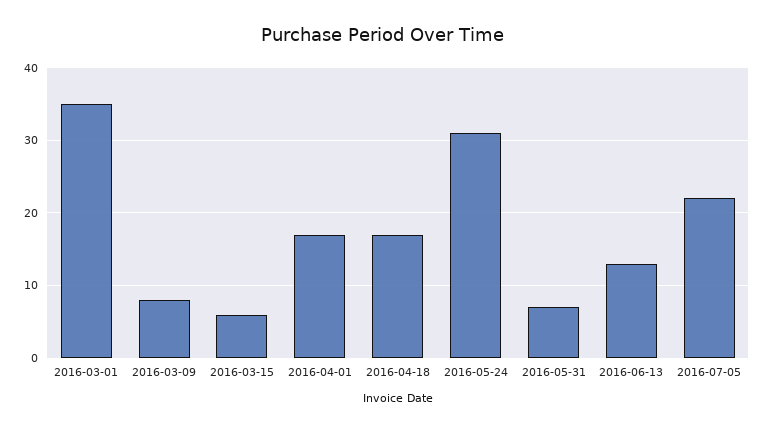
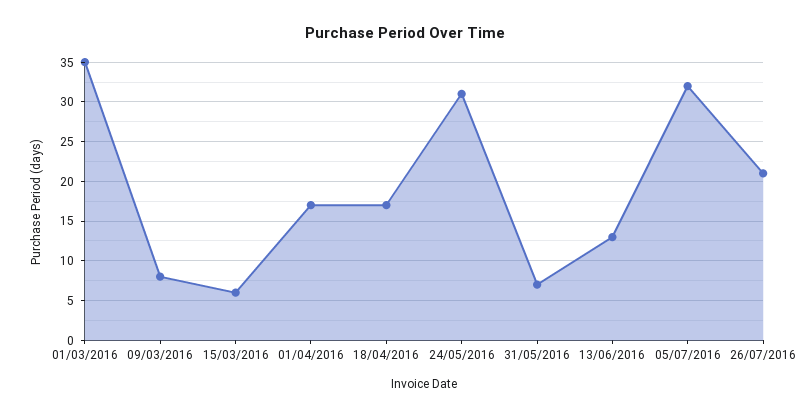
2016-07-05: 22 -> 32
26/07/2016: none -> 21

